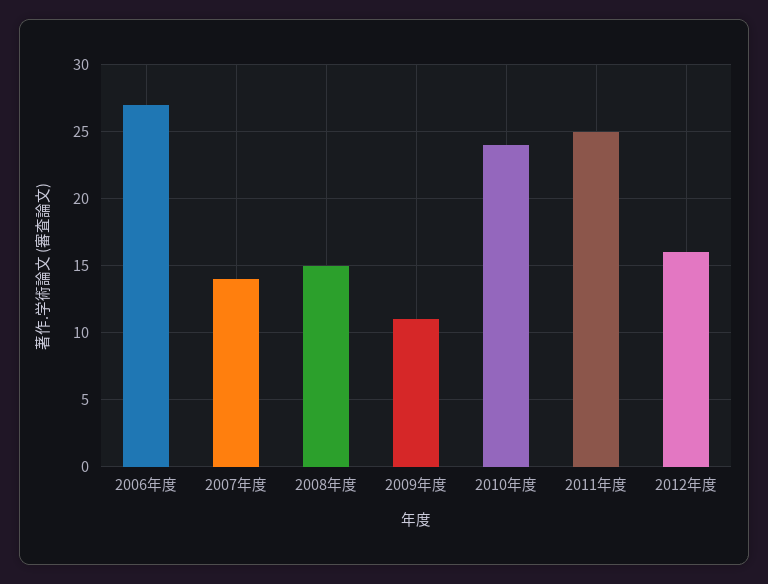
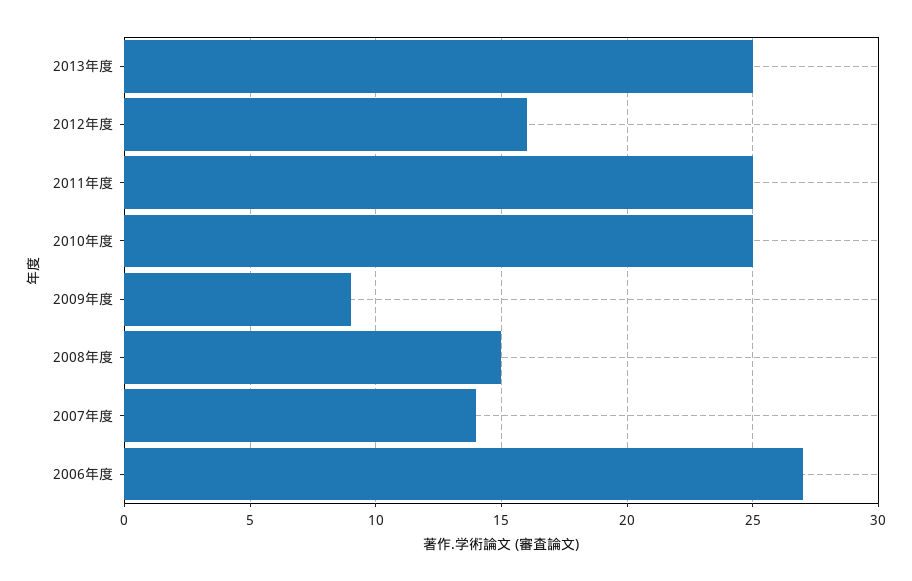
2009年度: 11 -> 9
2010年度: 24 -> 25
2013年度: none -> 25

